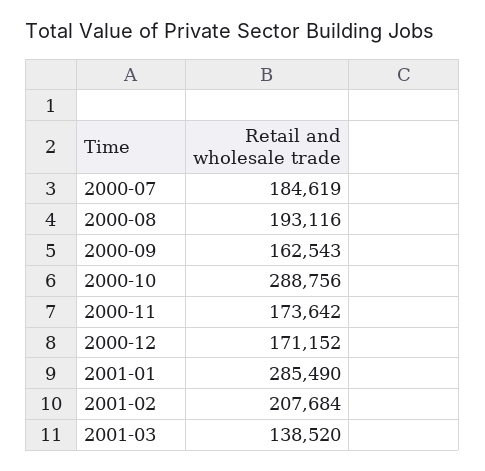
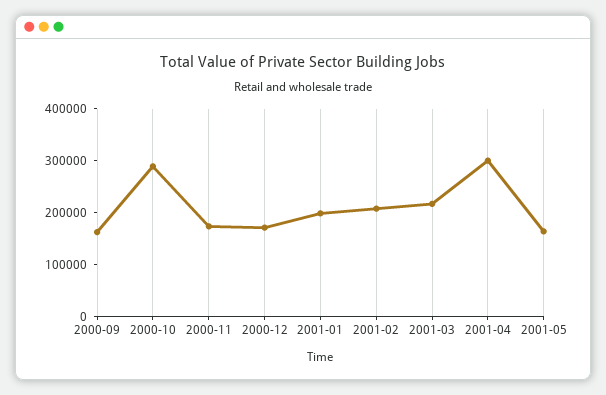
2000-07: 184619 -> none
2000-08: 193116 -> none
2001-01: 285490 -> 200000
2001-03: 138520 -> 220000
2001-04: none -> 300000
2001-05: none -> 160000

